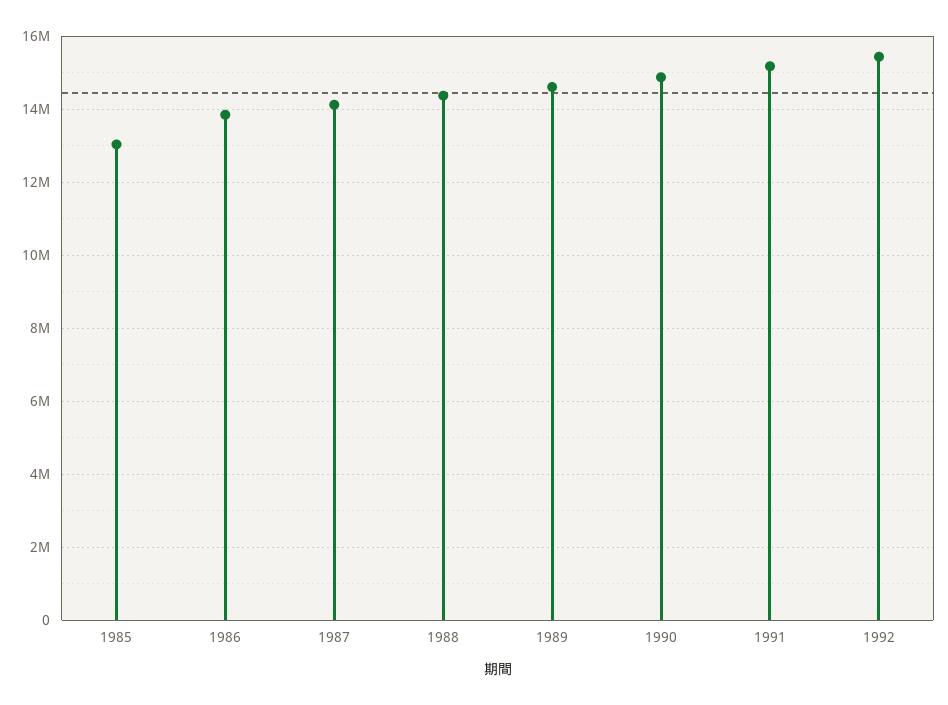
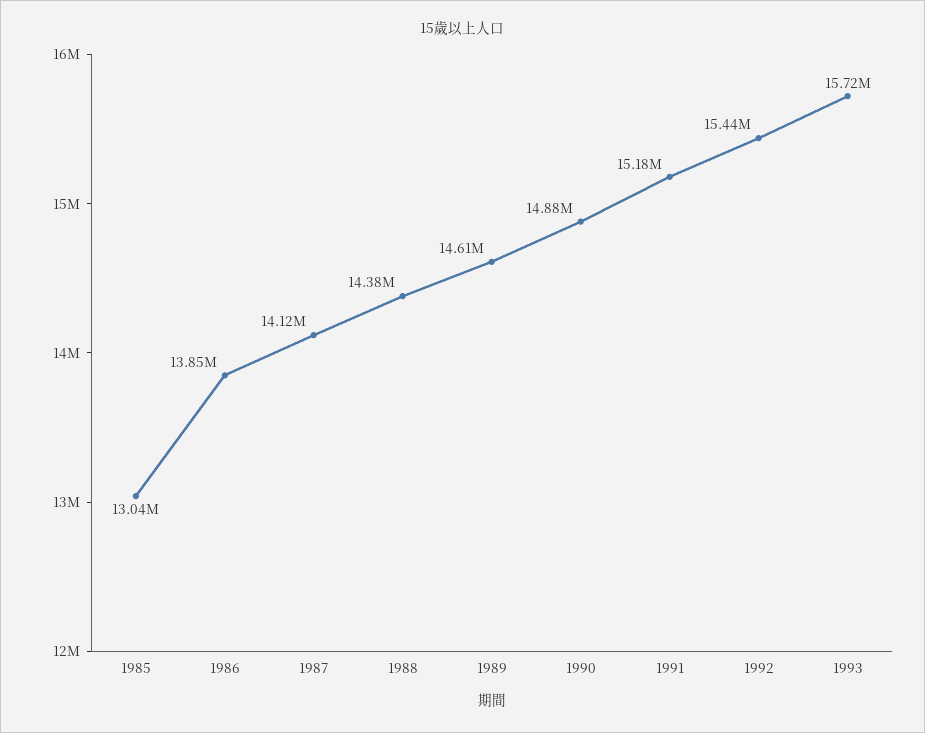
1993: none -> 15720000

